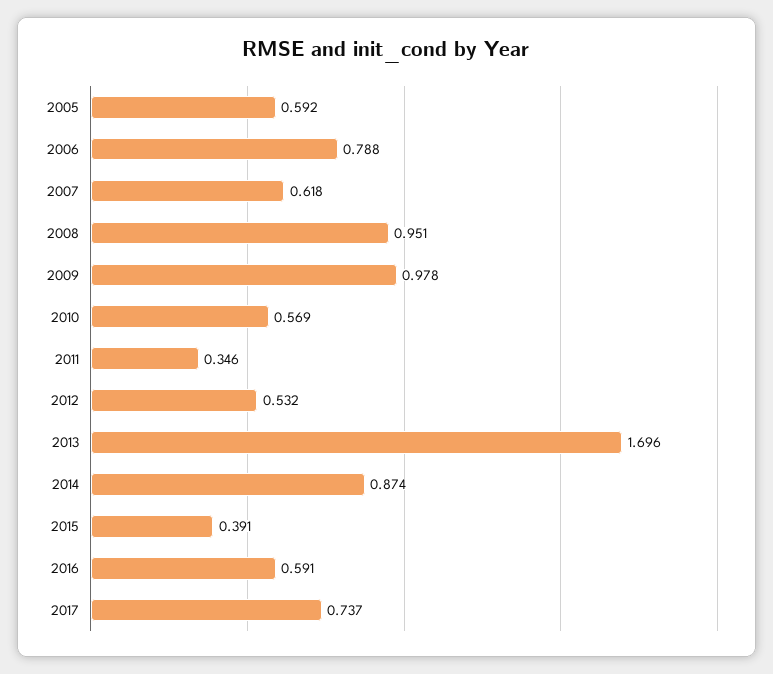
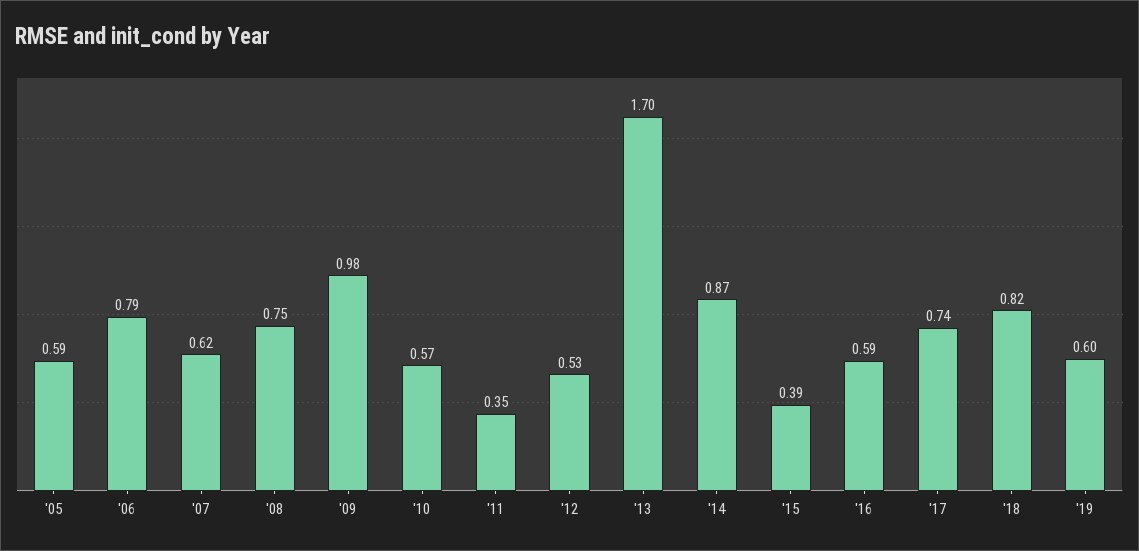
2008: 0.951 -> 0.75
'18: none -> 0.82
'19: none -> 0.6

